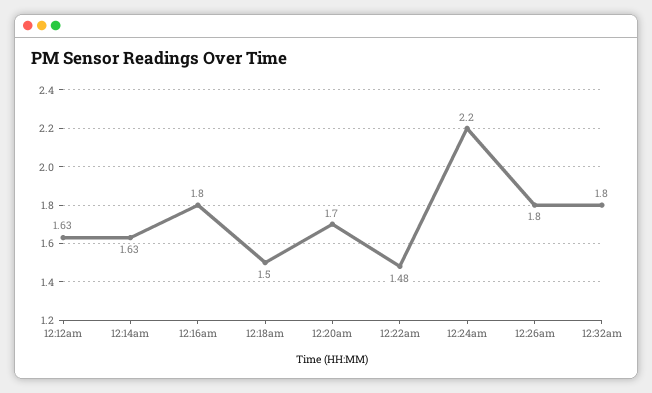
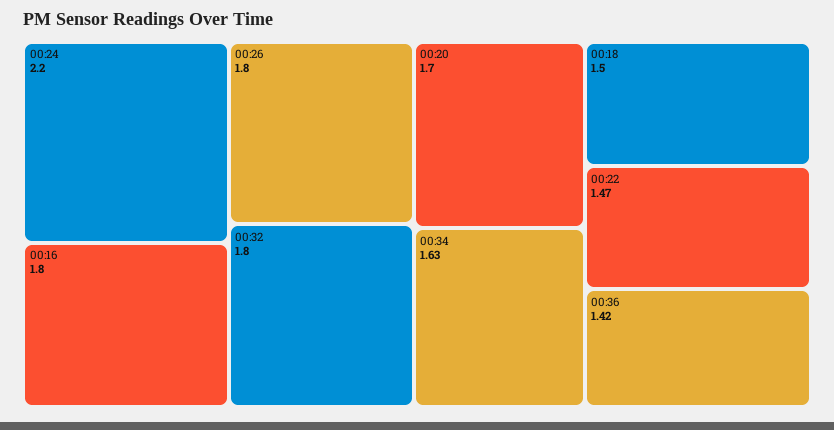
12:12am: 1.63 -> none
12:14am: 1.63 -> none
12:22am: 1.48 -> 1.47
00:34: none -> 1.63
00:36: none -> 1.42

